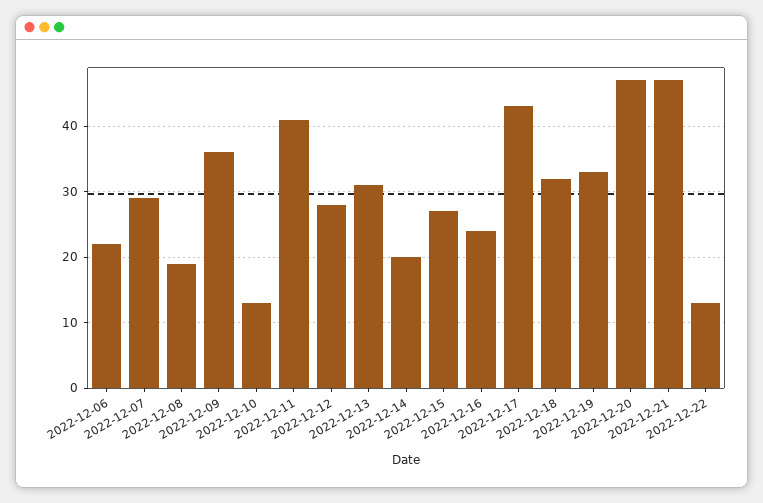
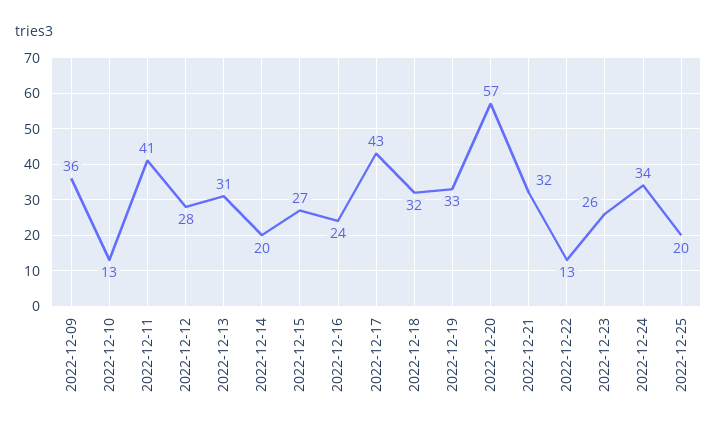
2022-12-06: 22 -> none
2022-12-07: 29 -> none
2022-12-08: 19 -> none
2022-12-20: 47 -> 57
2022-12-21: 47 -> 32
2022-12-23: none -> 26
2022-12-24: none -> 34
2022-12-25: none -> 20

